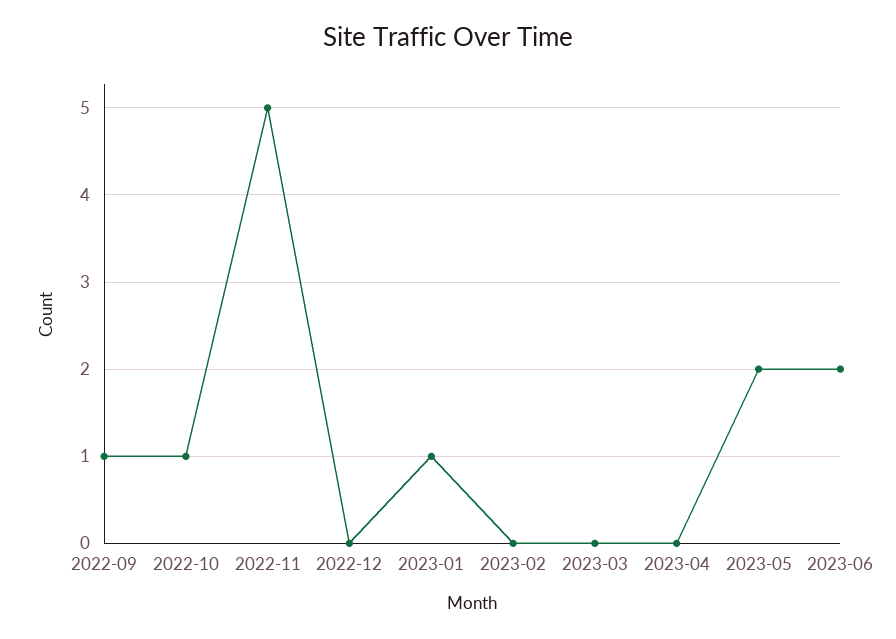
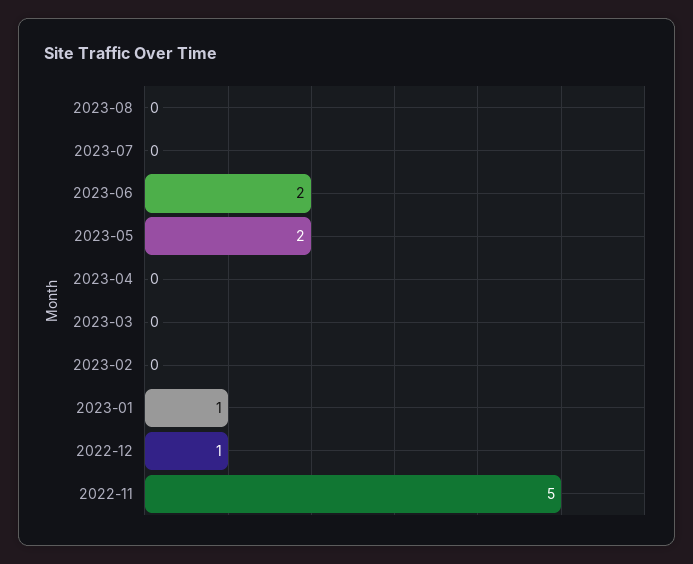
2022-09: 1 -> none
2022-10: 1 -> none
2022-12: 0 -> 1
2023-08: none -> 0
2023-07: none -> 0

